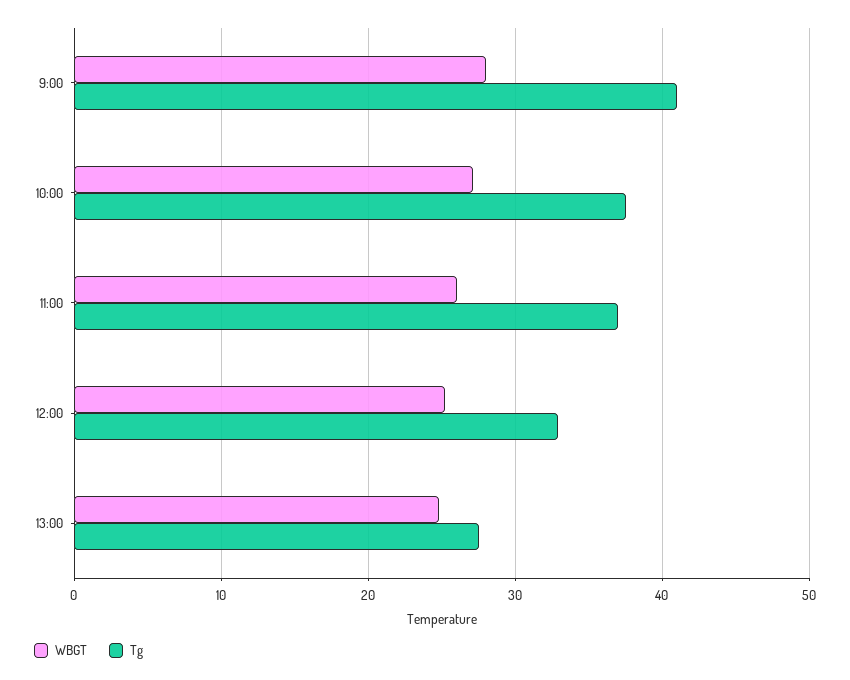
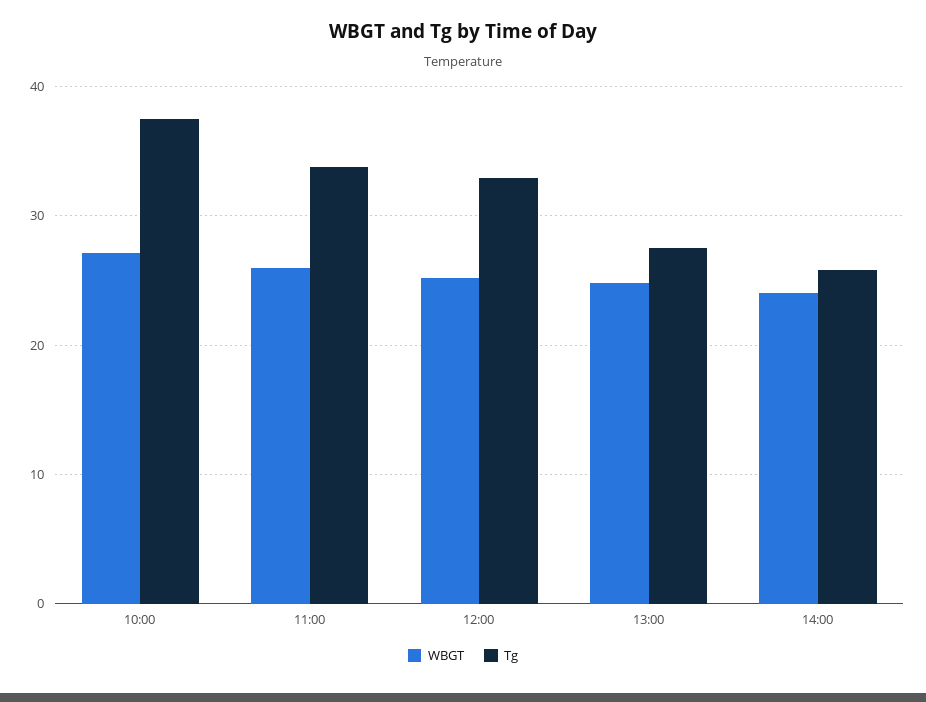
WBGT, 9:00: 28 -> none
Tg, 9:00: 41 -> none
Tg, 11:00: 37 -> 34
WBGT, 14:00: none -> 24
Tg, 14:00: none -> 26

